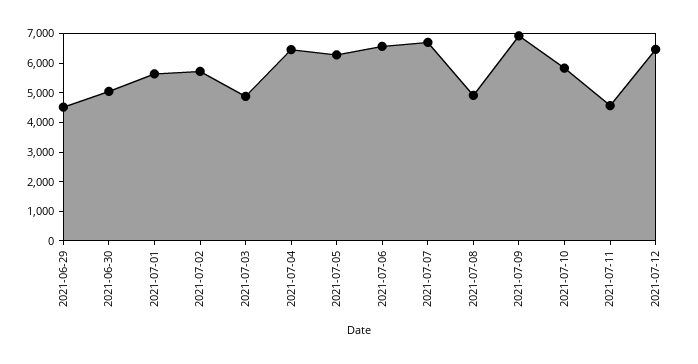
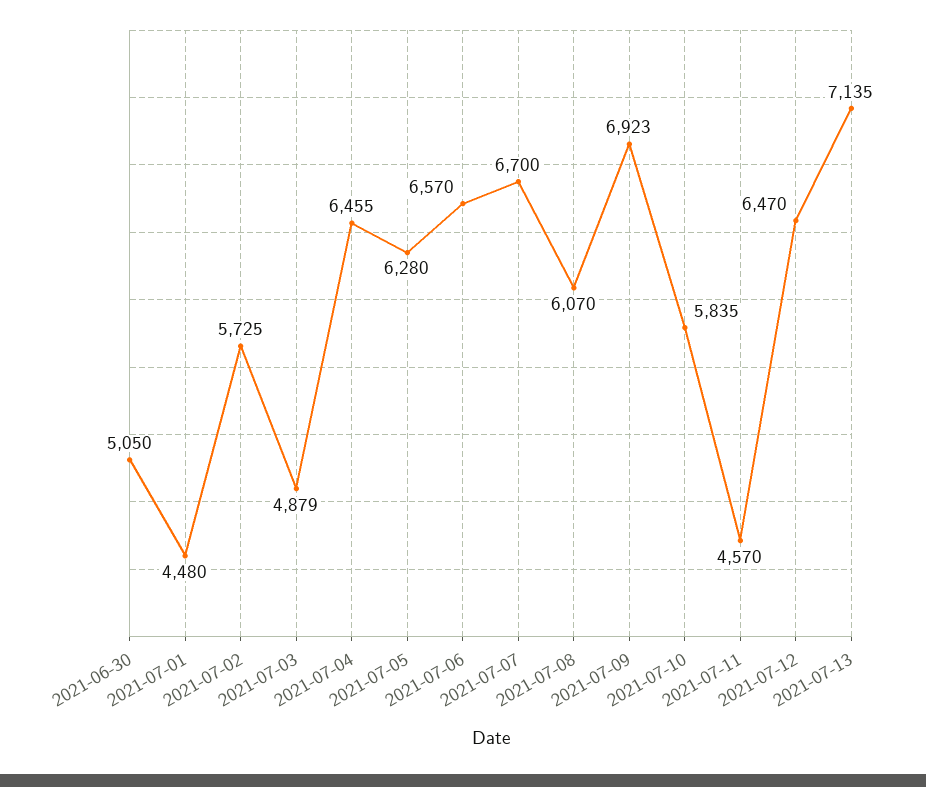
2021-06-29: 4500 -> none
2021-07-01: 5500 -> 4480
2021-07-08: 5000 -> 6070
2021-07-13: none -> 7135

